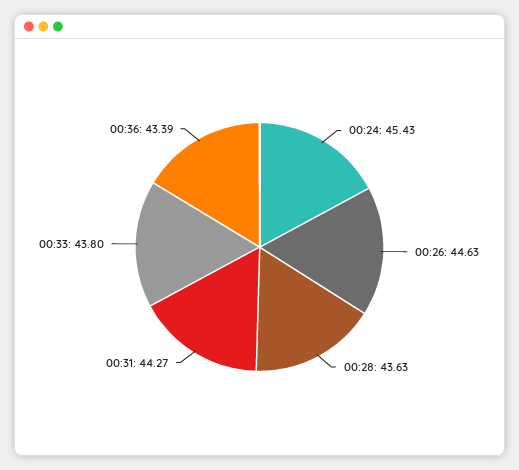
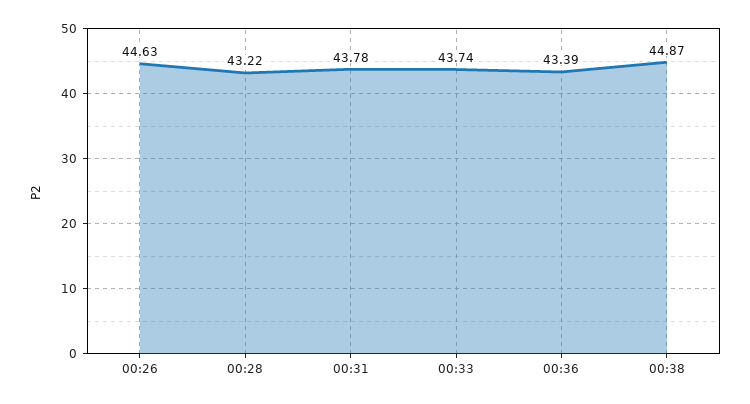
00:24: 45.43 -> none
00:28: 43.63 -> 43.22
00:31: 44.27 -> 43.78
00:33: 43.8 -> 43.74
00:38: none -> 44.87

